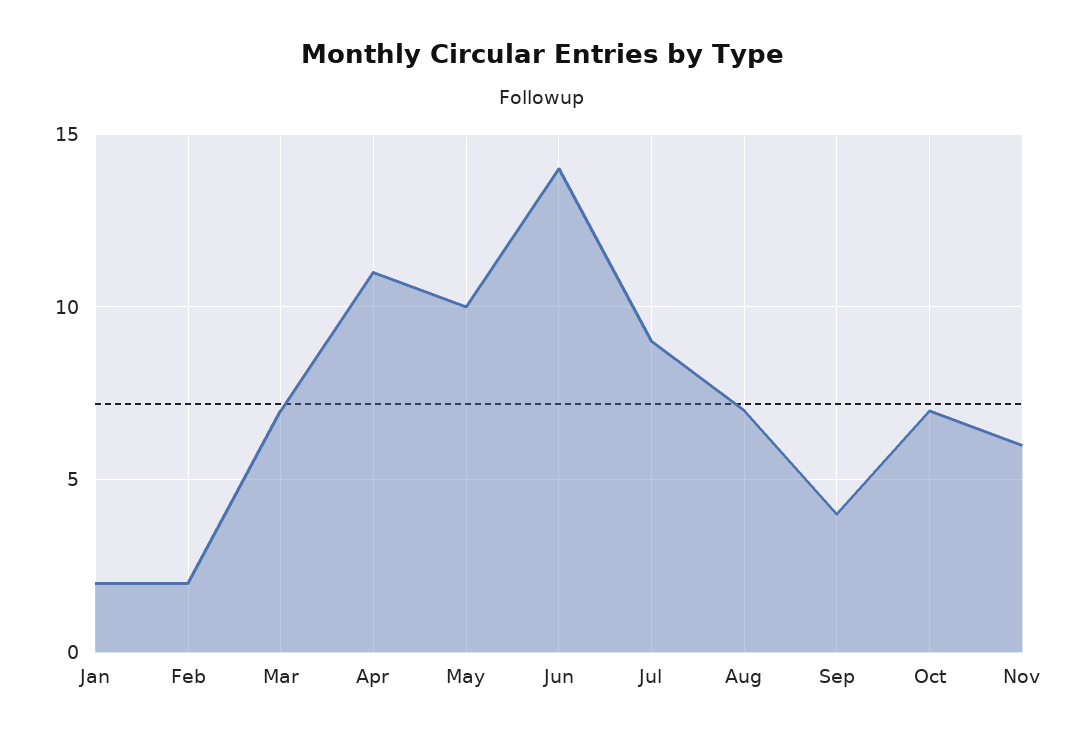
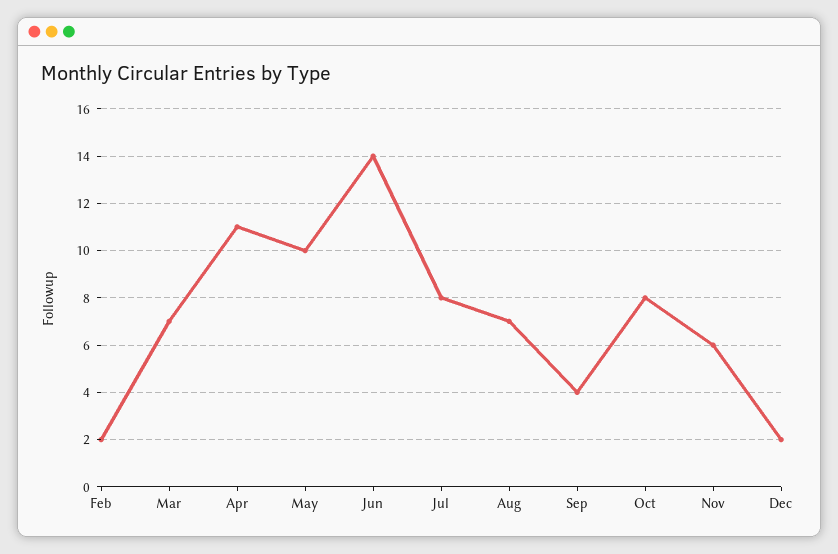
Jan: 2 -> none
Jul: 9 -> 8
Oct: 7 -> 8
Dec: none -> 2

